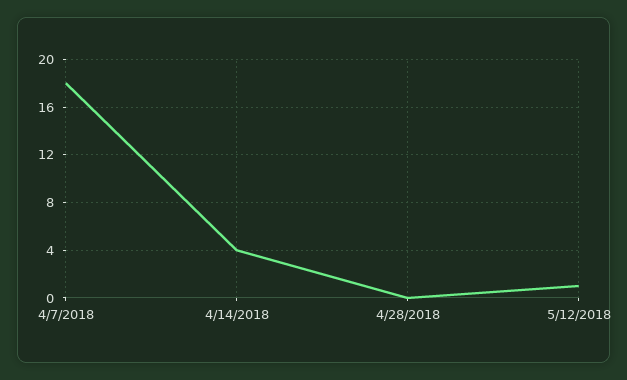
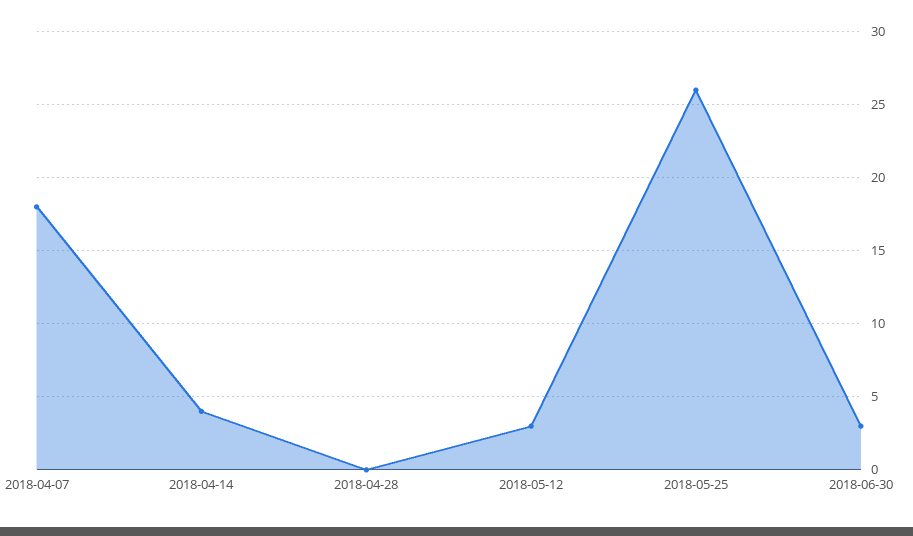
5/12/2018: 1 -> 3
2018-05-25: none -> 26
2018-06-30: none -> 3

